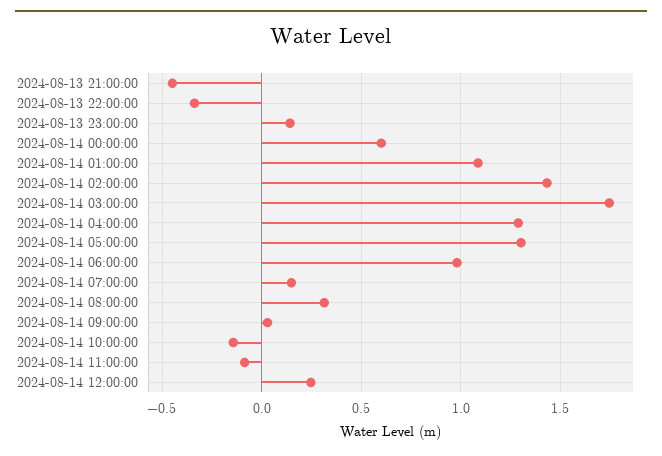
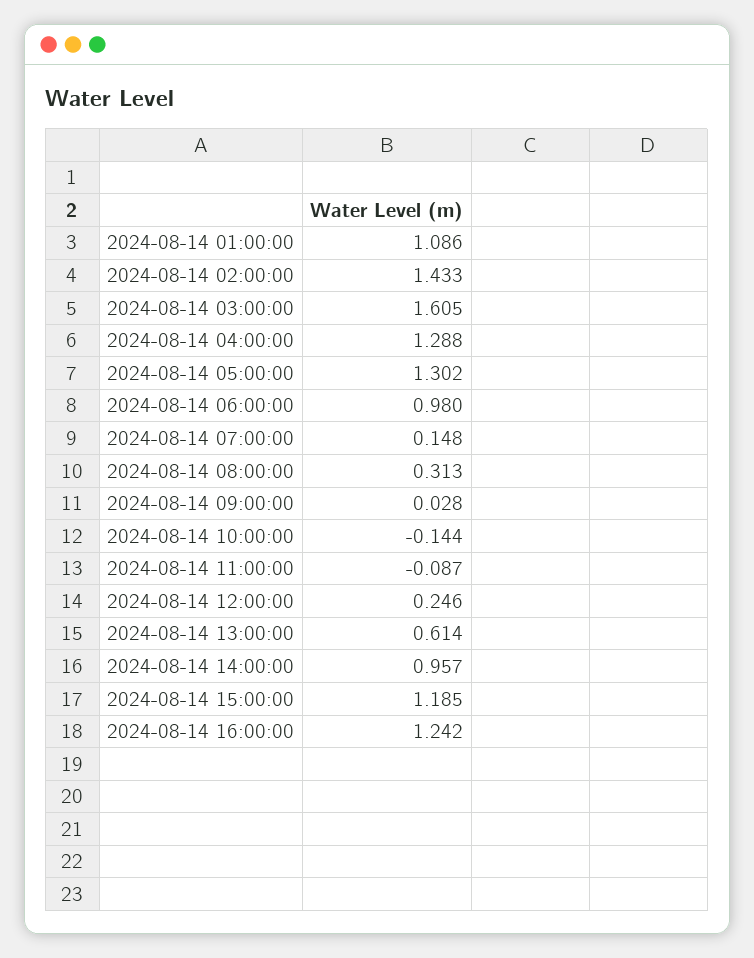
2024-08-13 21:00:00: -0.45 -> none
2024-08-13 22:00:00: -0.35 -> none
2024-08-13 23:00:00: 0.15 -> none
2024-08-14 00:00:00: 0.6 -> none
2024-08-14 03:00:00: 1.75 -> 1.605
2024-08-14 13:00:00: none -> 0.614
2024-08-14 14:00:00: none -> 0.957
2024-08-14 15:00:00: none -> 1.185
2024-08-14 16:00:00: none -> 1.242

